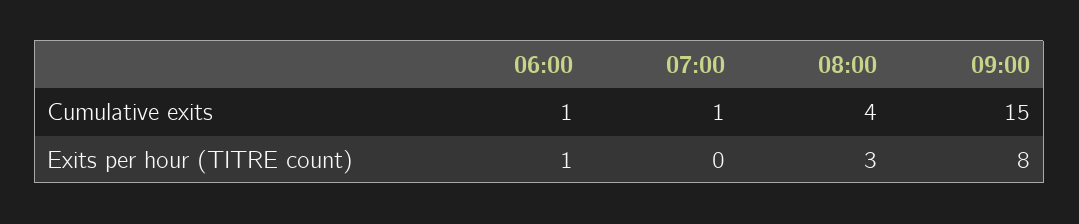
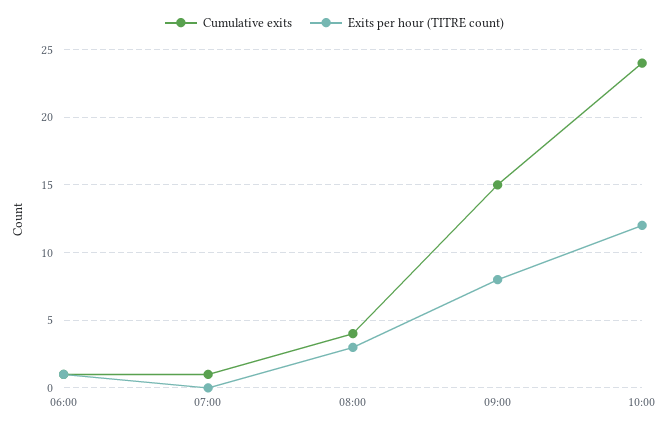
Cumulative exits, 10:00: none -> 24
Exits per hour (TITRE count), 10:00: none -> 12

